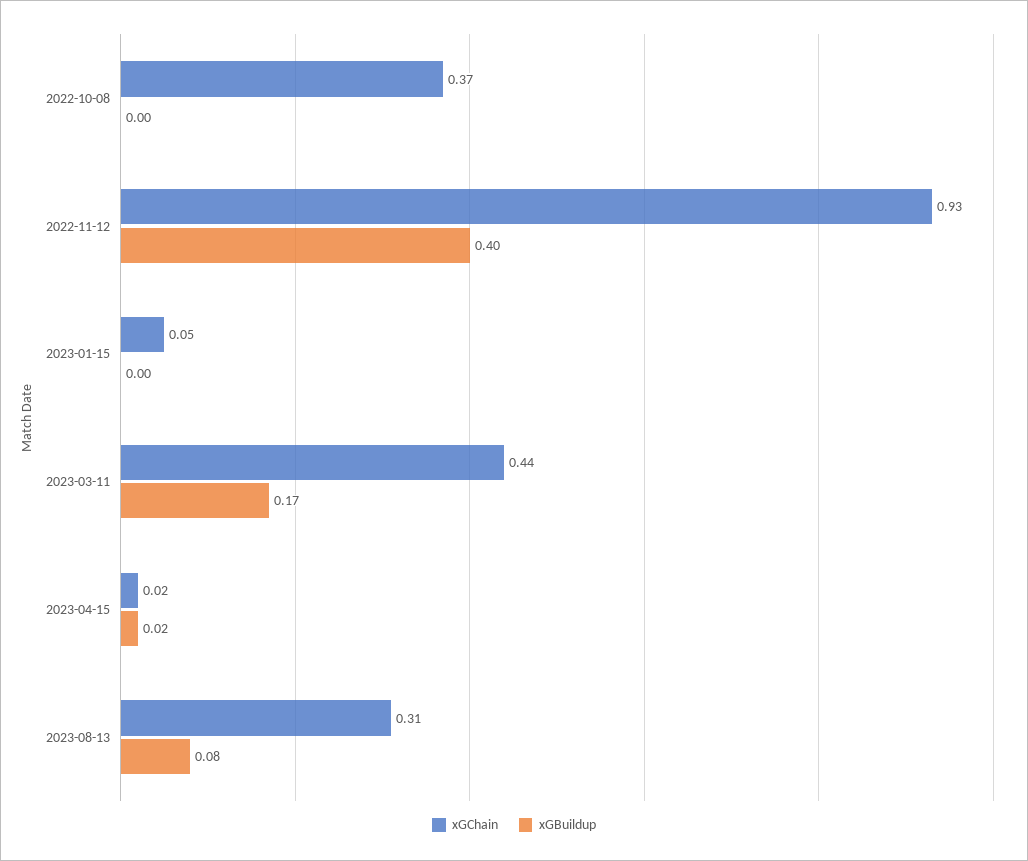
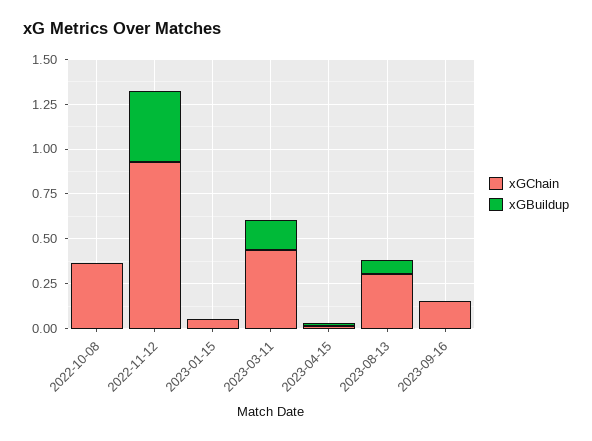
xGChain, 2023-09-16: none -> 0.15
xGBuildup, 2023-09-16: none -> 0

